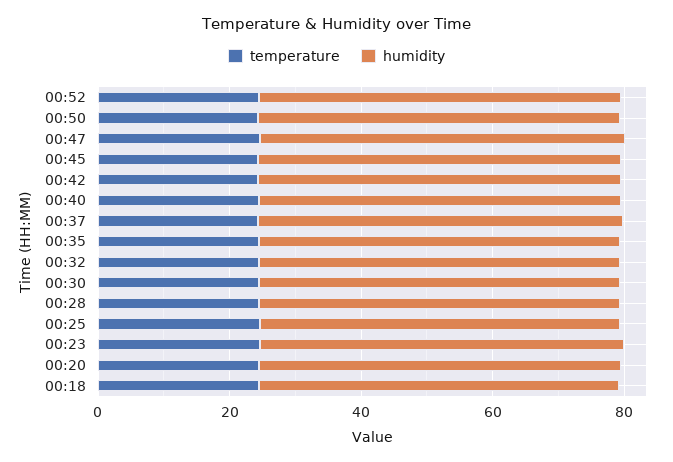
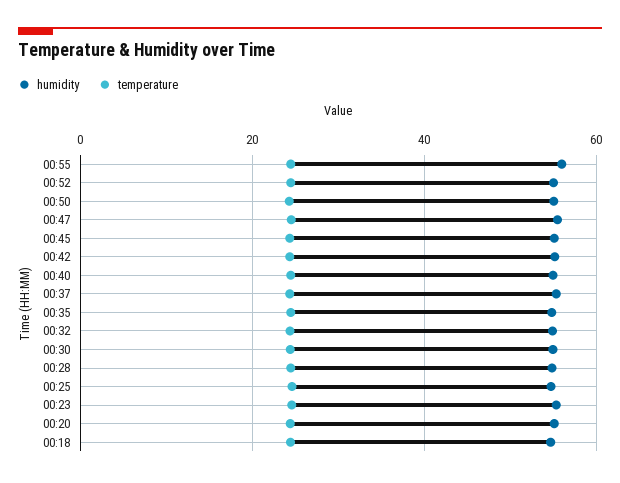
humidity, 00:55: none -> 56
temperature, 00:55: none -> 24

